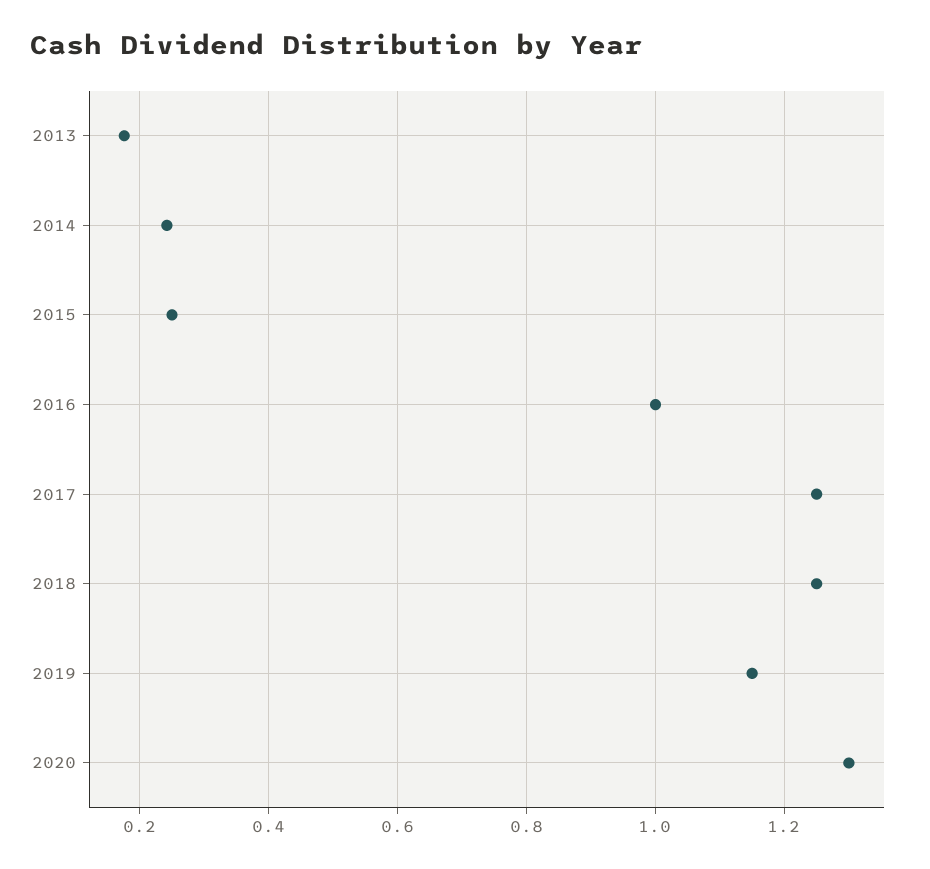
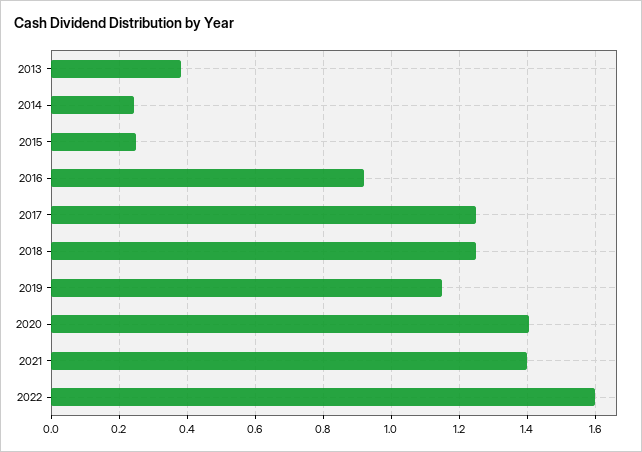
2013: 0.18 -> 0.38
2016: 1 -> 0.92
2020: 1.3 -> 1.4
2021: none -> 1.4
2022: none -> 1.6

